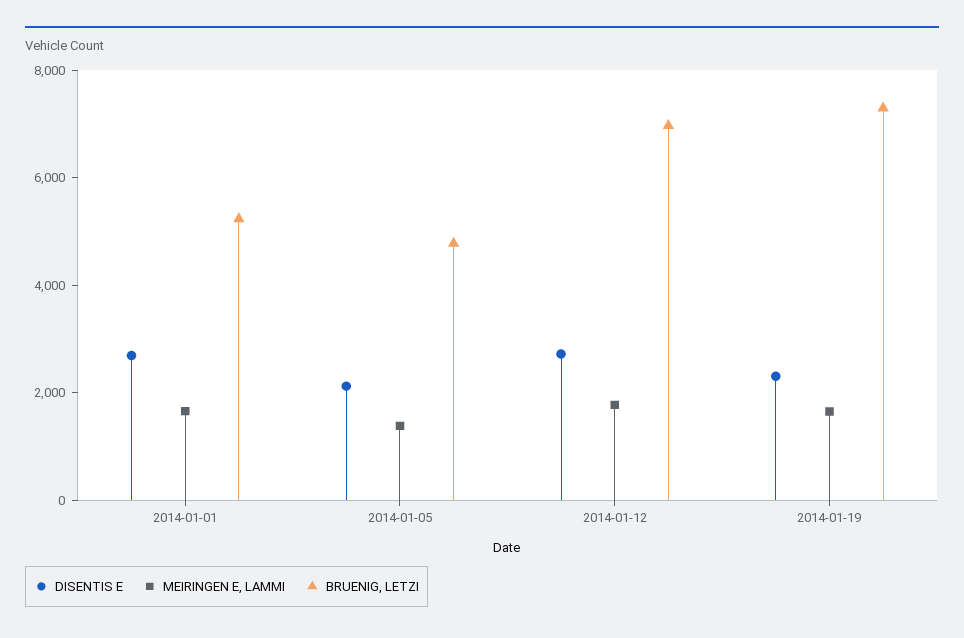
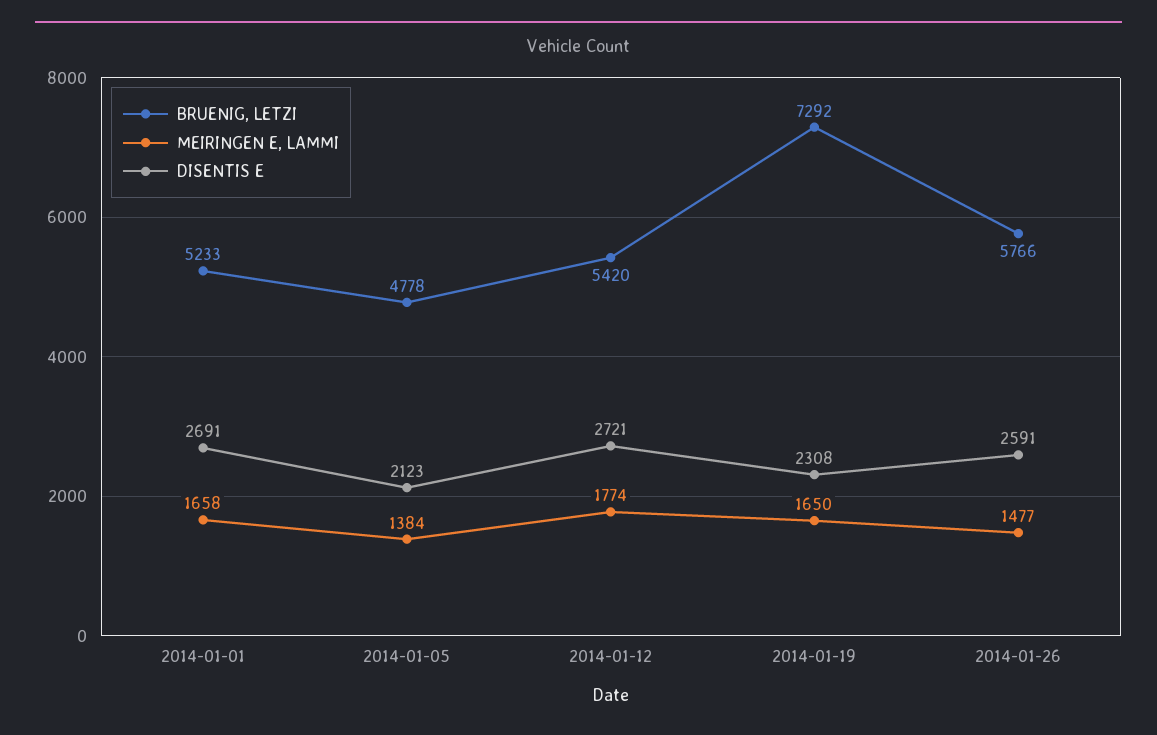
BRUENIG, LETZI, 2014-01-12: 7000 -> 5420
BRUENIG, LETZI, 2014-01-26: none -> 5766
MEIRINGEN E, LAMMI, 2014-01-26: none -> 1477
DISENTIS E, 2014-01-26: none -> 2591

